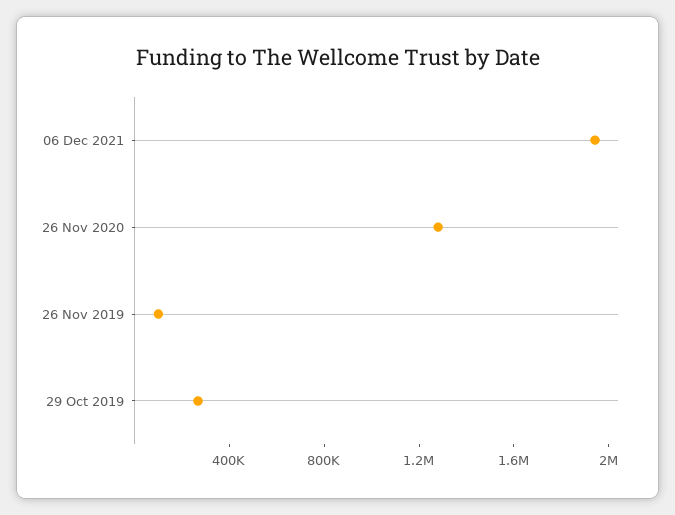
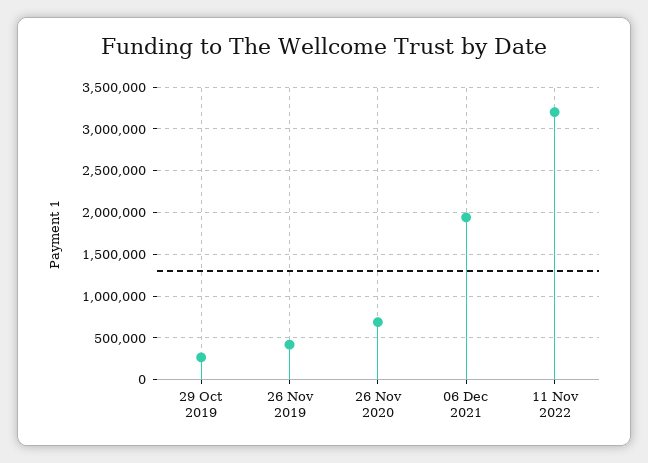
26 Nov 2020: 1300000 -> 700000
26 Nov 2019: 100000 -> 400000
11 Nov 2022: none -> 3200000

